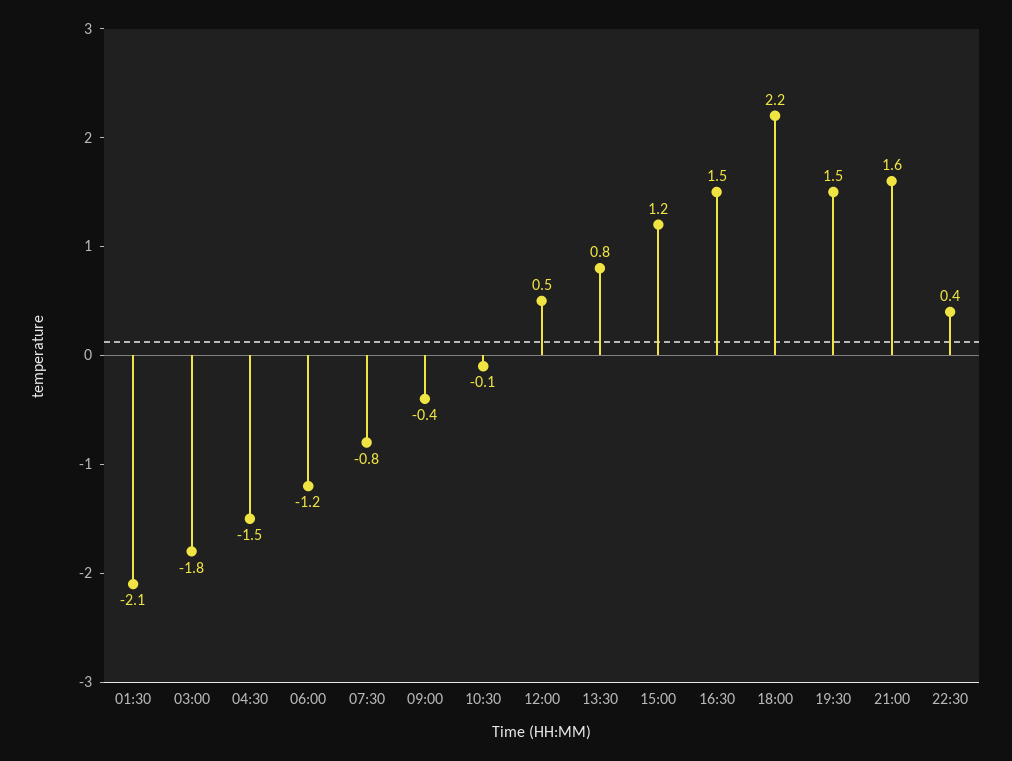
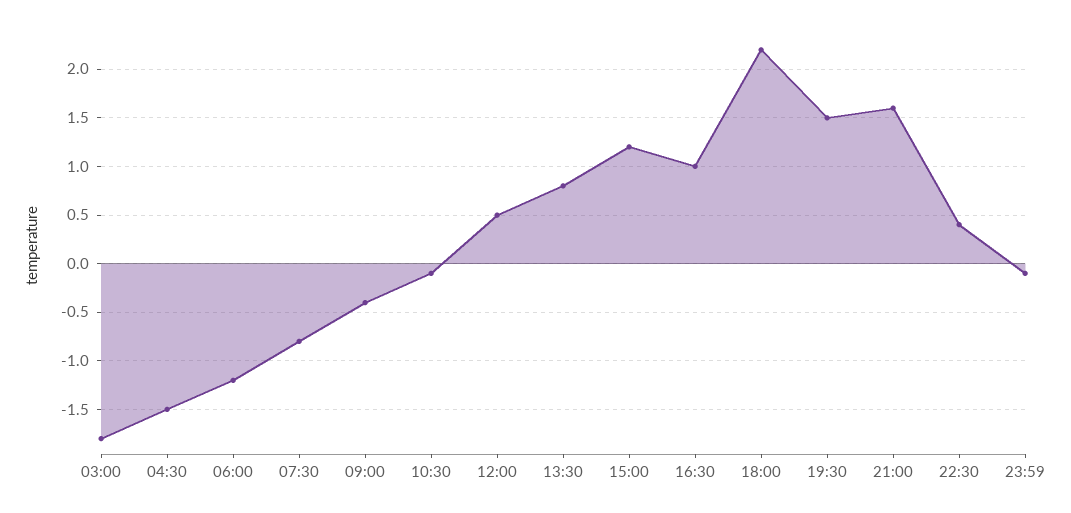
01:30: -2.1 -> none
16:30: 1.5 -> 1
23:59: none -> -0.1

